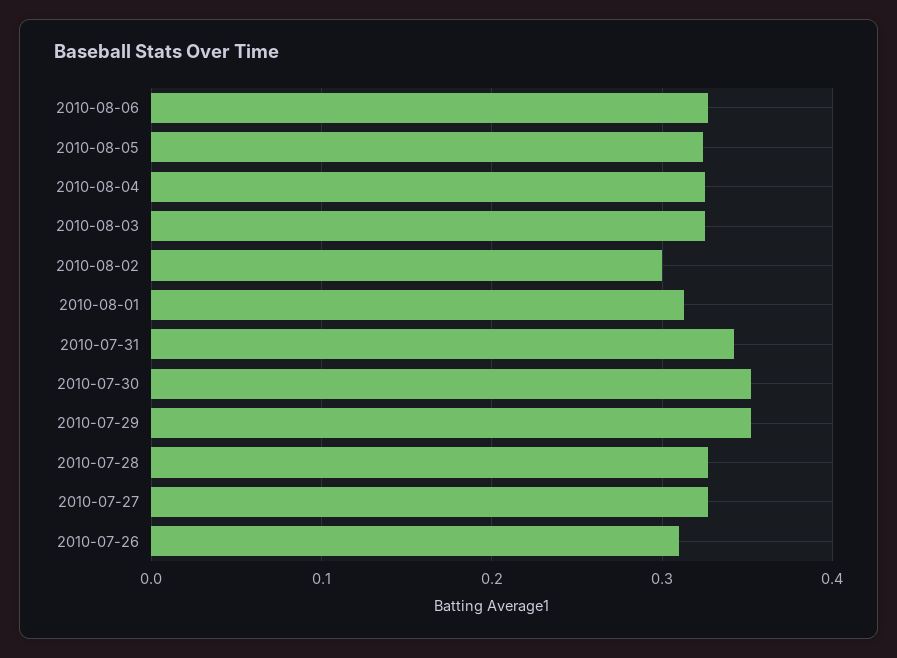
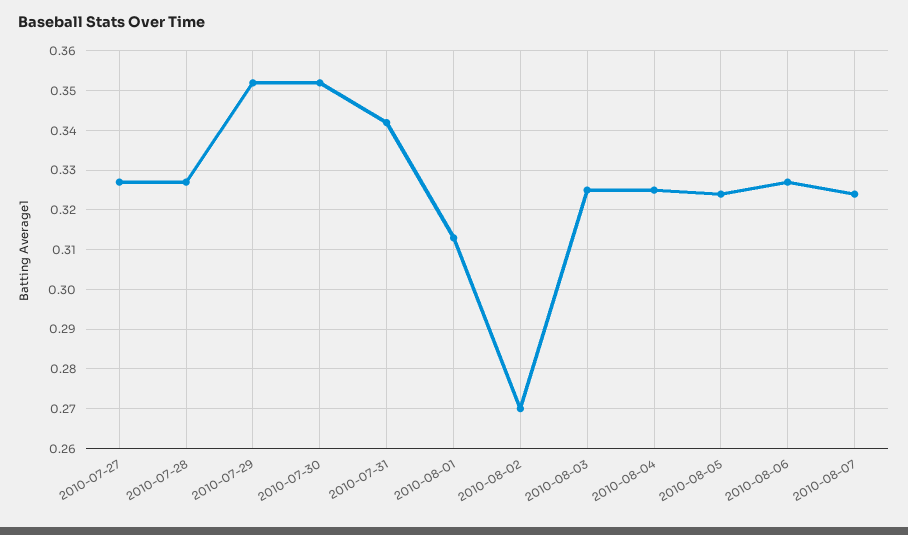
2010-08-02: 0.3 -> 0.27
2010-07-26: 0.31 -> none
2010-08-07: none -> 0.325

